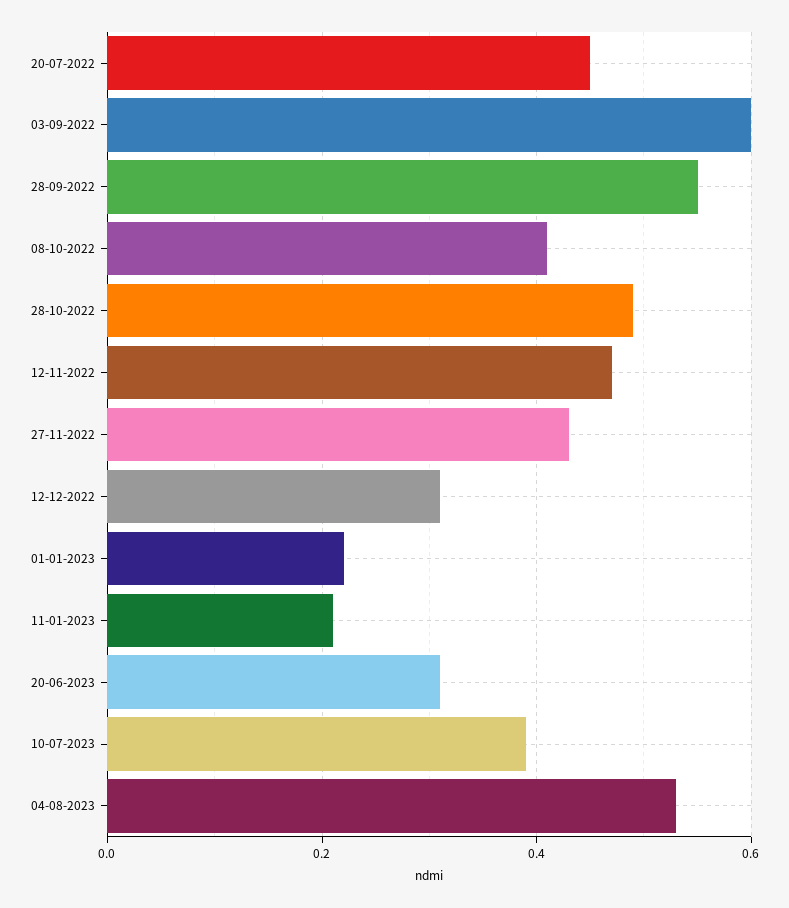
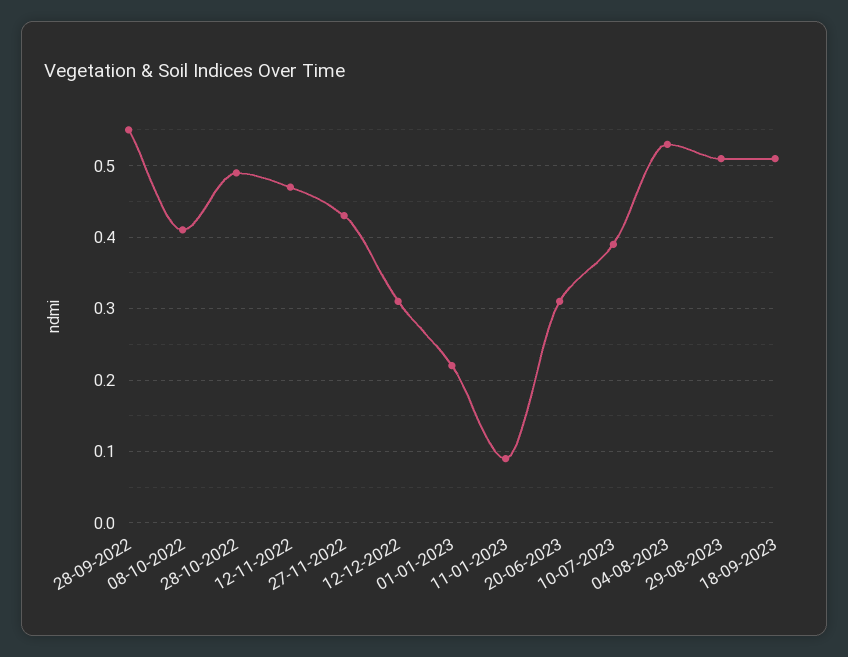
20-07-2022: 0.45 -> none
03-09-2022: 0.6 -> none
11-01-2023: 0.2 -> 0.09
29-08-2023: none -> 0.51
18-09-2023: none -> 0.51

